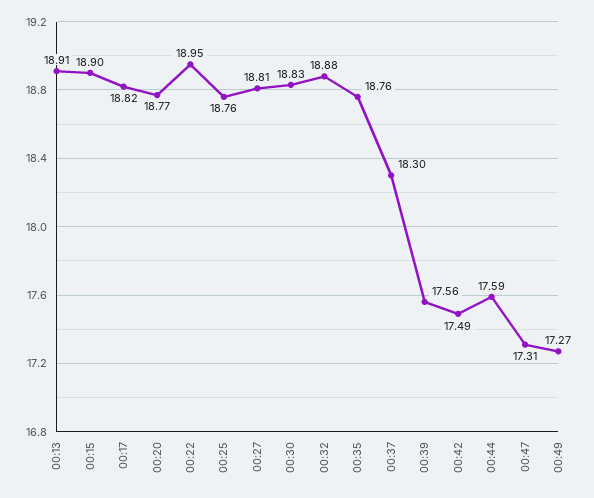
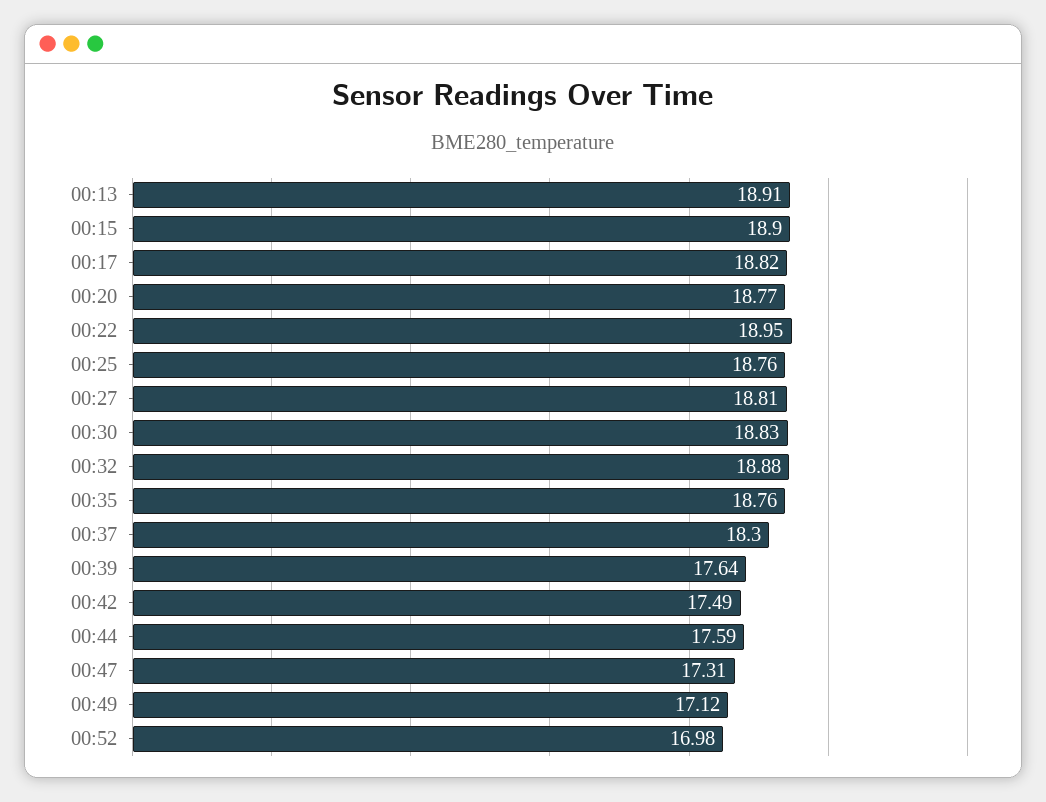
00:39: 17.56 -> 17.64
00:49: 17.27 -> 17.12
00:52: none -> 16.98

